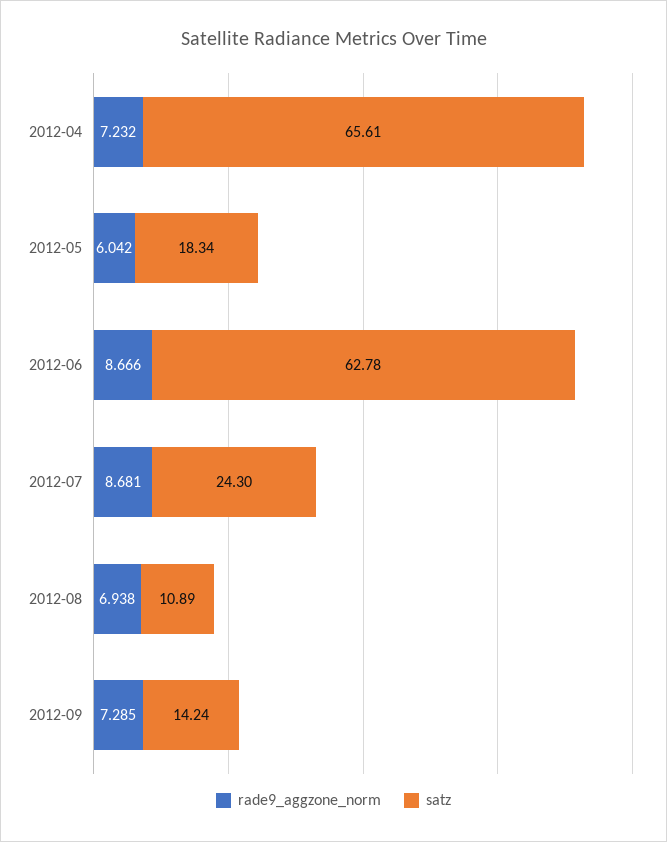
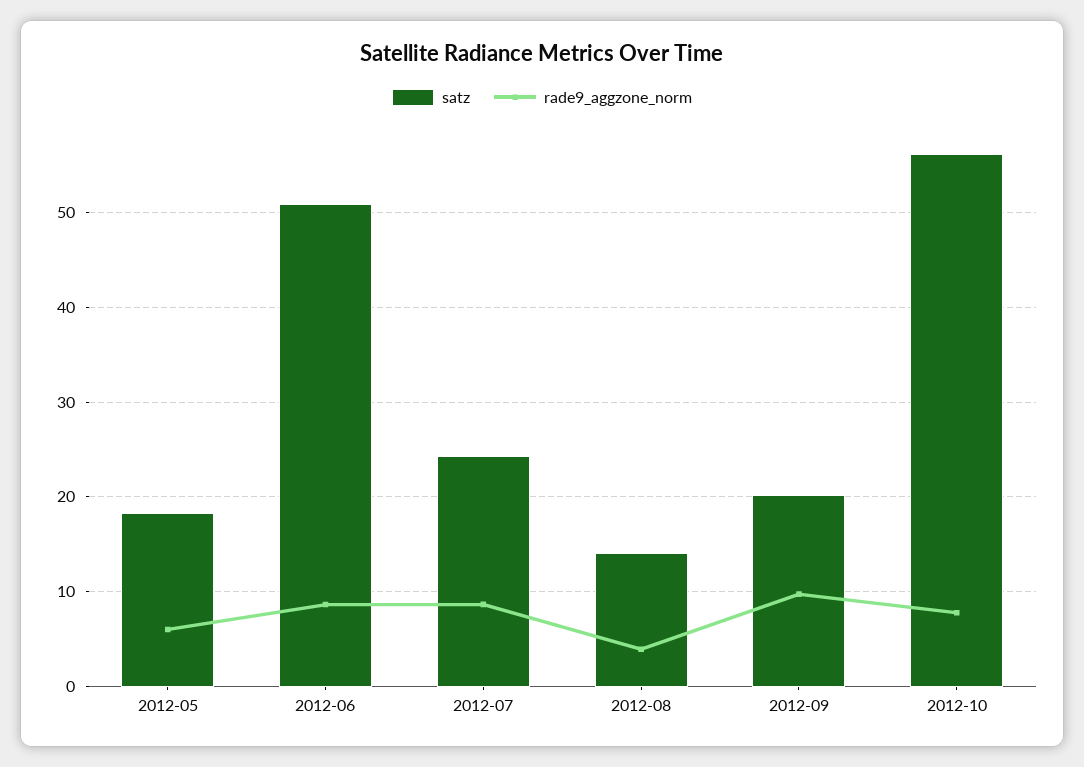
rade9_aggzone_norm, 2012-04: 7.232 -> none
satz, 2012-04: 65.61 -> none
satz, 2012-06: 62.78 -> 51
rade9_aggzone_norm, 2012-08: 6.938 -> 4
satz, 2012-08: 10.89 -> 14
rade9_aggzone_norm, 2012-09: 7.285 -> 10
satz, 2012-09: 14.24 -> 20
satz, 2012-10: none -> 56
rade9_aggzone_norm, 2012-10: none -> 8

